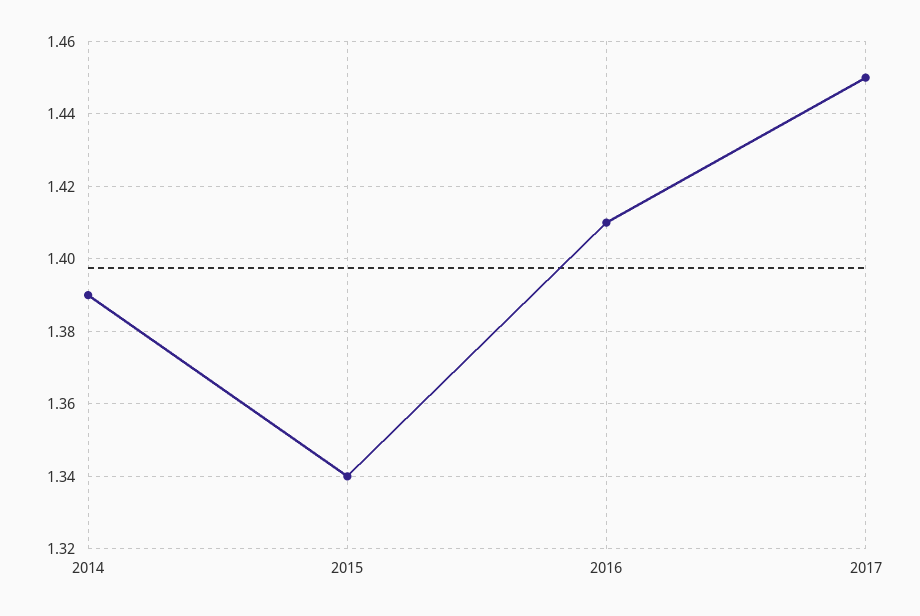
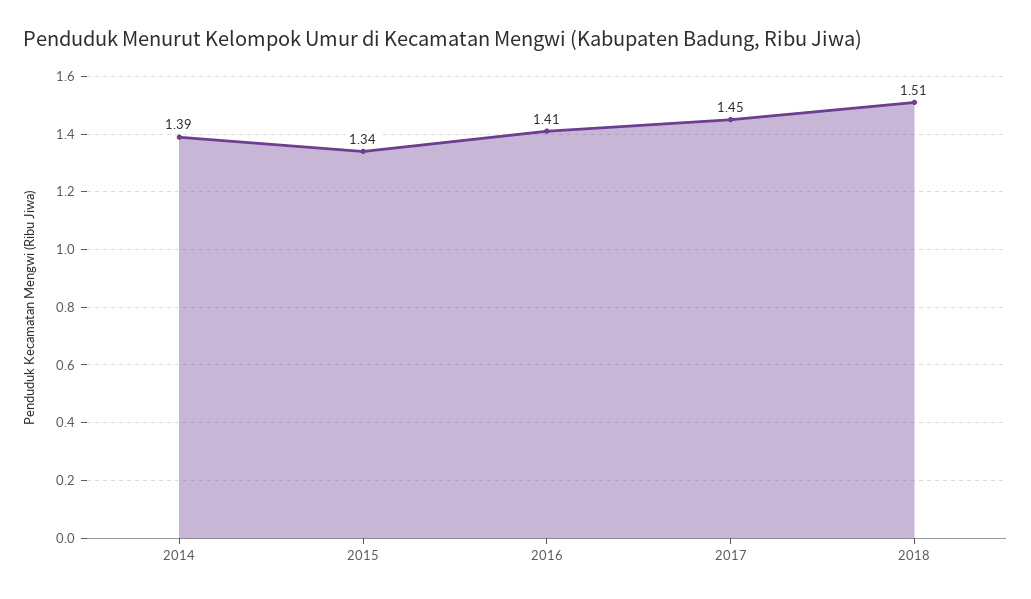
2018: none -> 1.51

